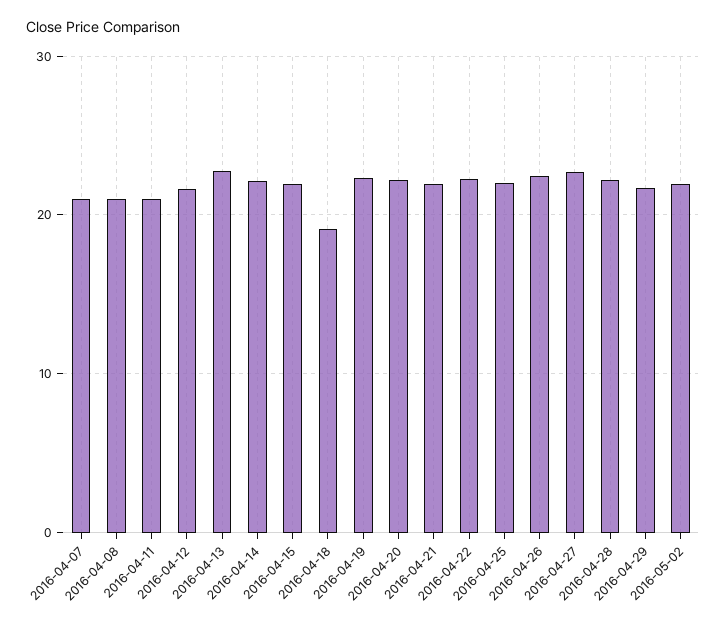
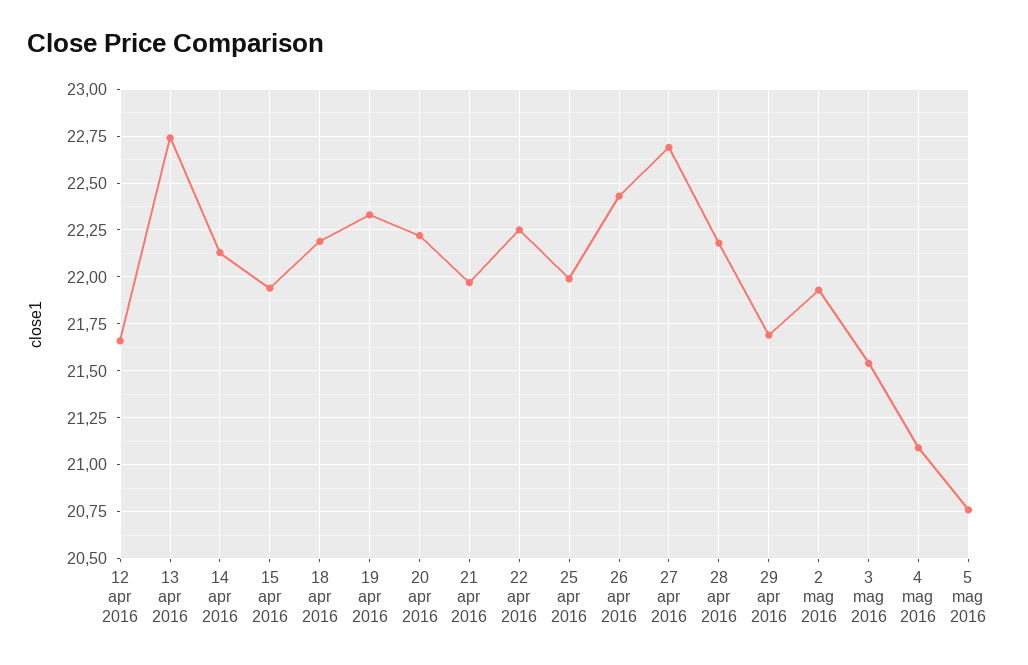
2016-04-07: 21 -> none
2016-04-08: 21 -> none
2016-04-11: 21 -> none
2016-04-18: 19 -> 22.2
3 mag 2016: none -> 21.55
4 mag 2016: none -> 21.1
5 mag 2016: none -> 20.75

